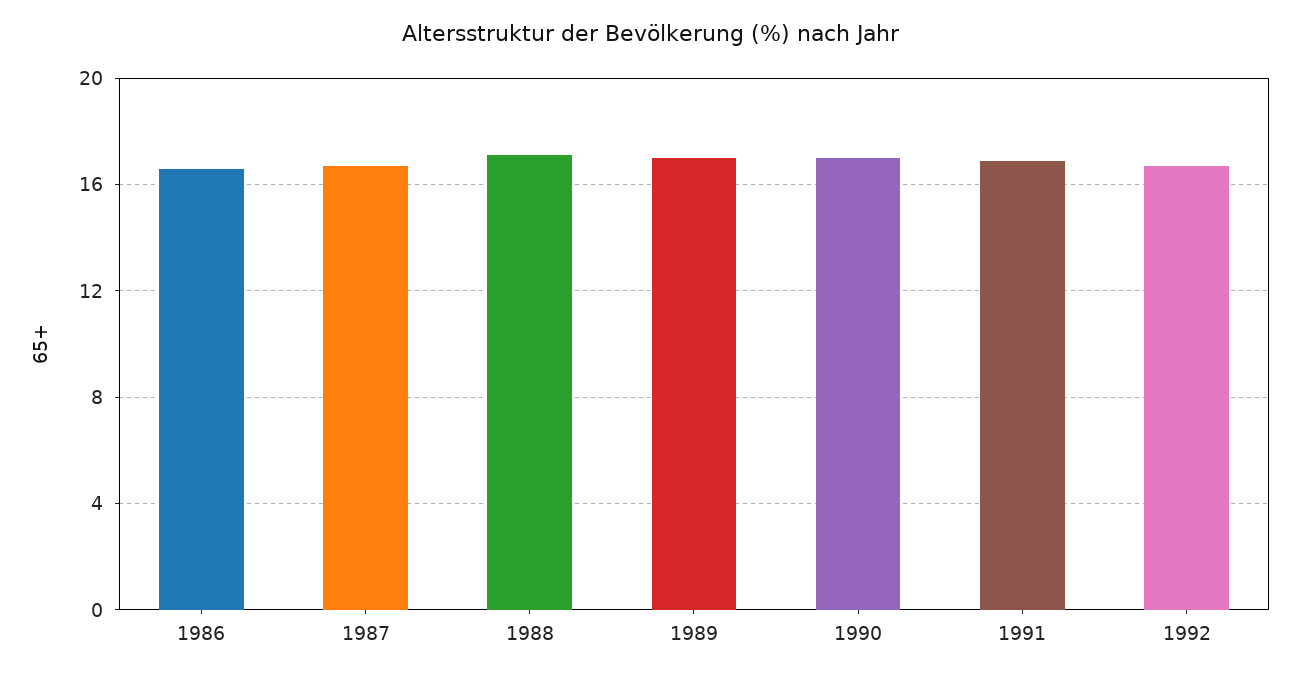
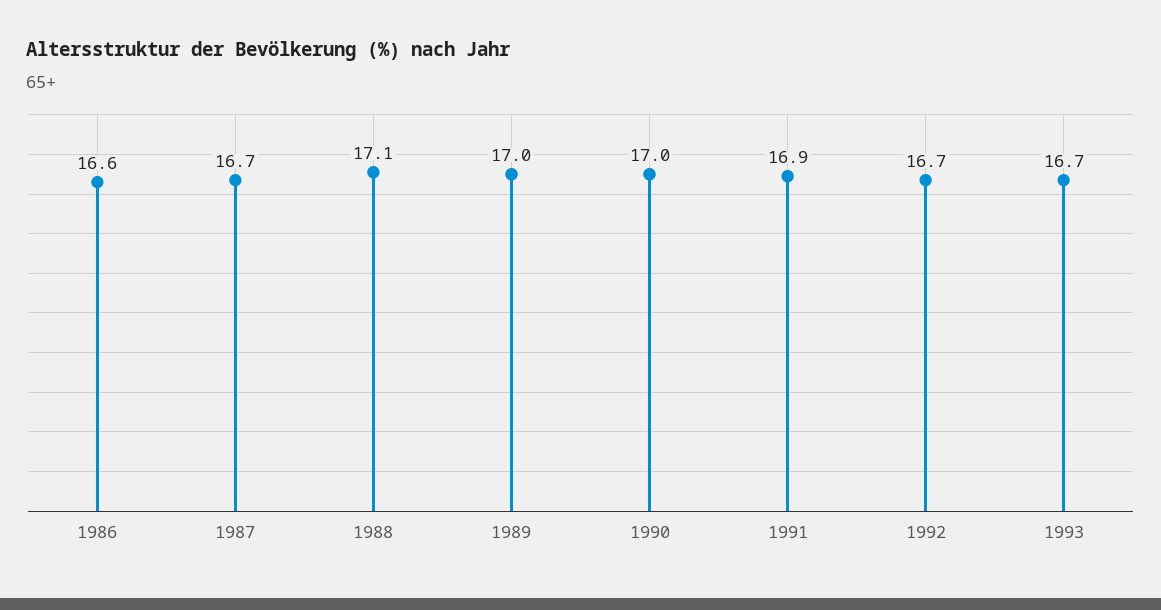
1993: none -> 16.7

